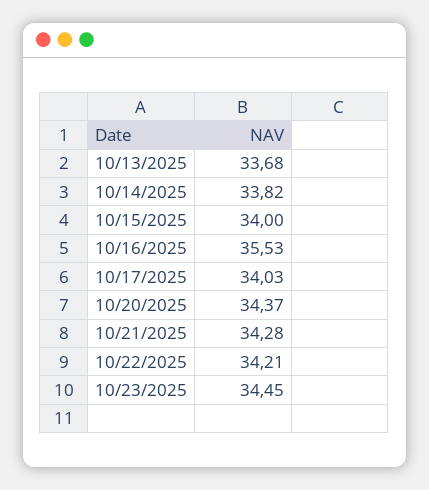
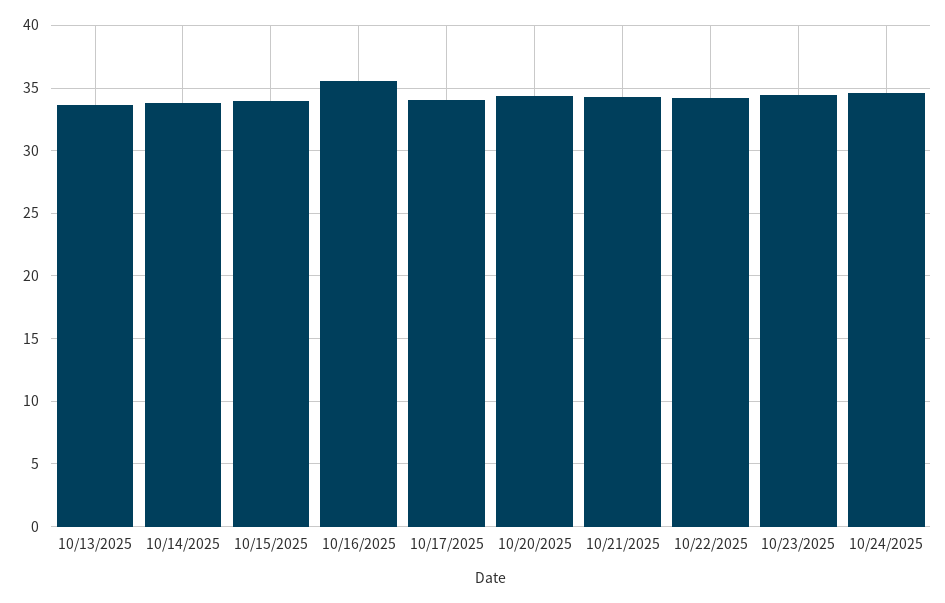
10/24/2025: none -> 34.5

